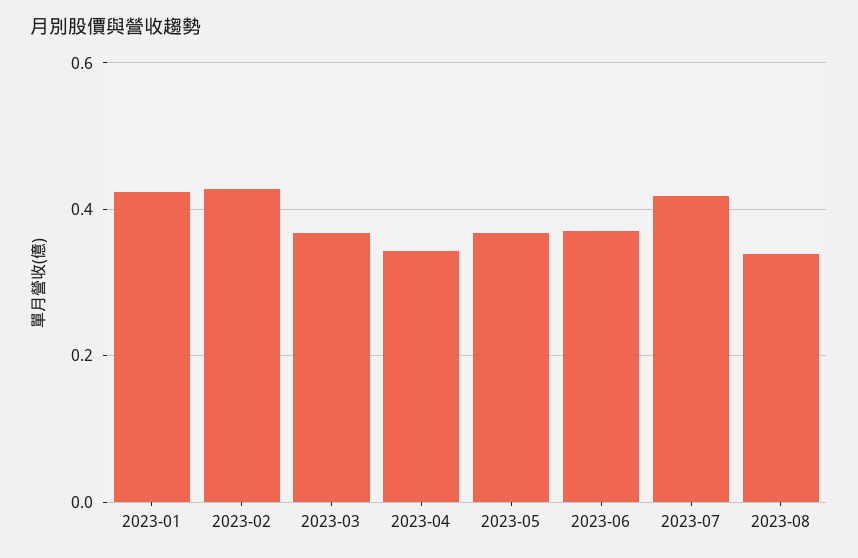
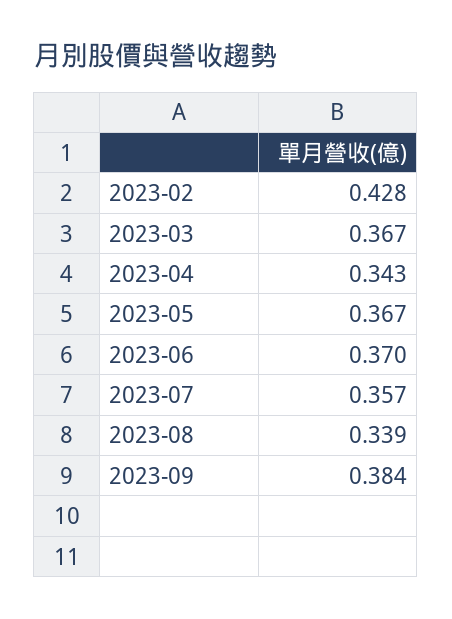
2023-01: 0.42 -> none
2023-07: 0.42 -> 0.357
2023-09: none -> 0.384

